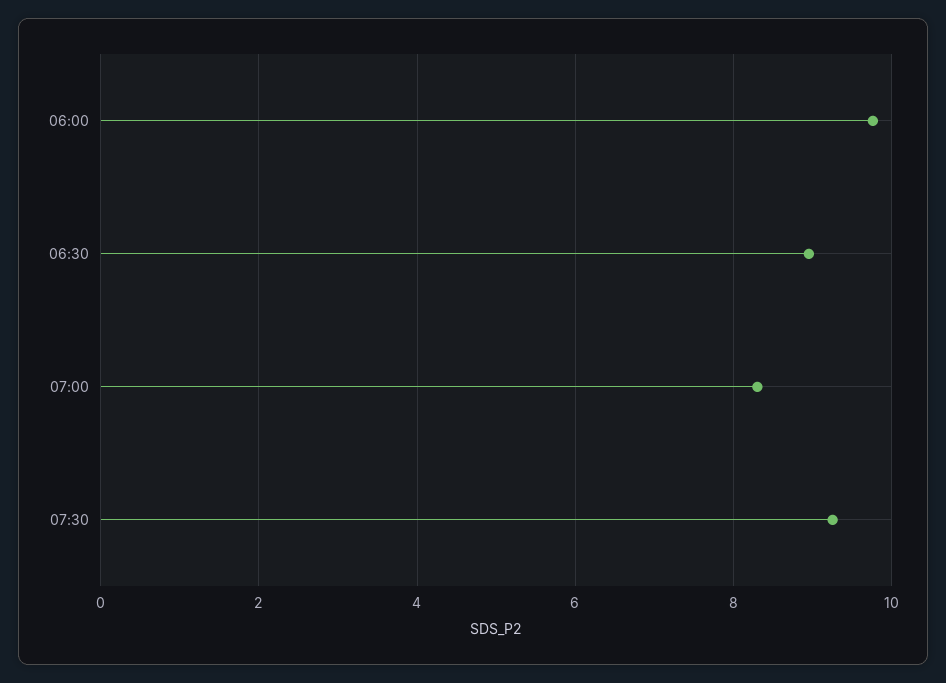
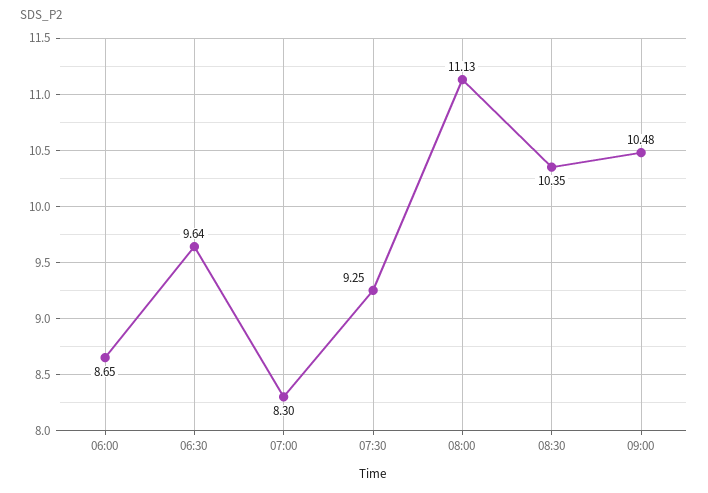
06:00: 9.8 -> 8.65
06:30: 9 -> 9.64
08:00: none -> 11.13
08:30: none -> 10.35
09:00: none -> 10.48

